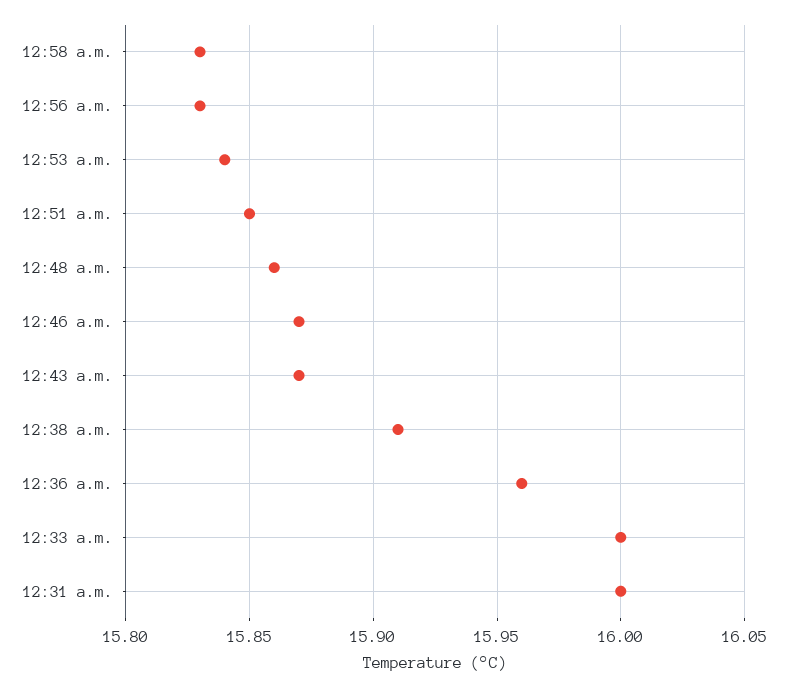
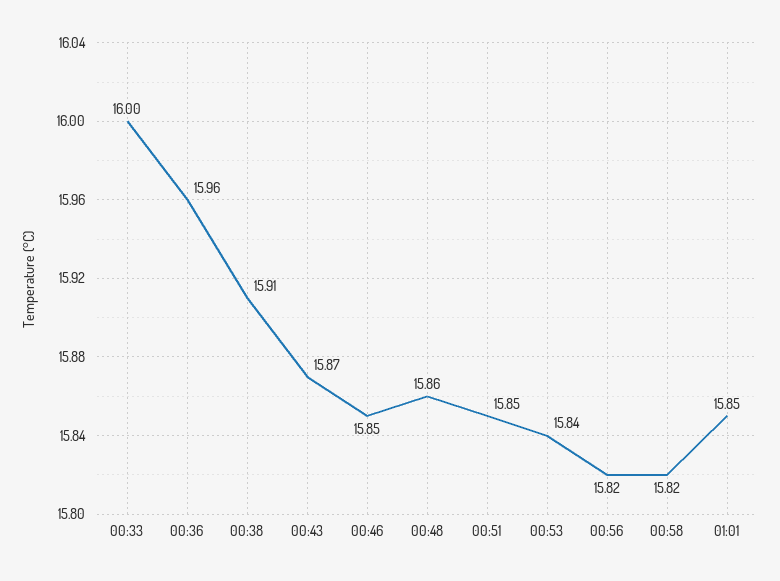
12:58 a.m.: 15.83 -> 15.82
12:56 a.m.: 15.83 -> 15.82
12:46 a.m.: 15.87 -> 15.85
12:31 a.m.: 16 -> none
01:01: none -> 15.85

